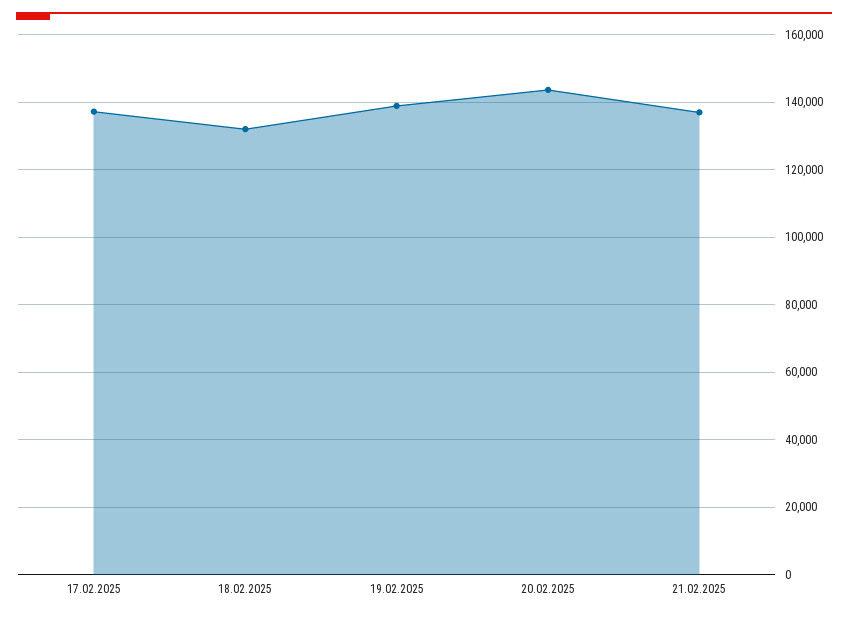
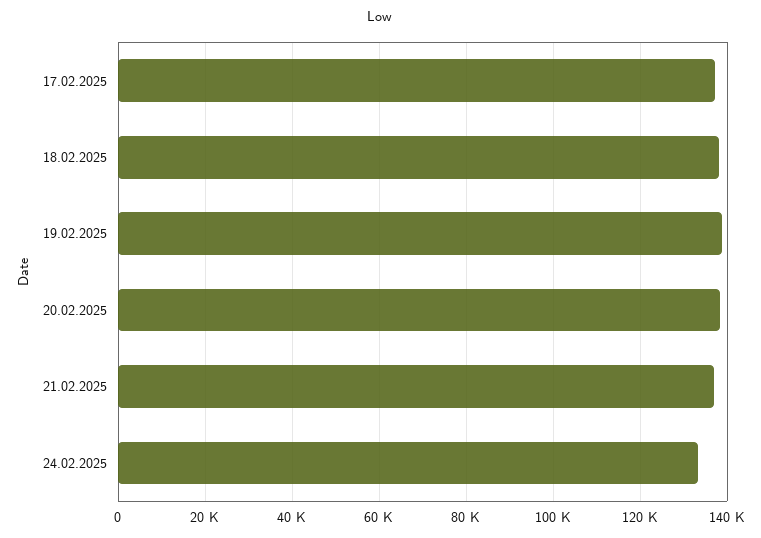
18.02.2025: 132000 -> 138000
20.02.2025: 144000 -> 138000
24.02.2025: none -> 134000

